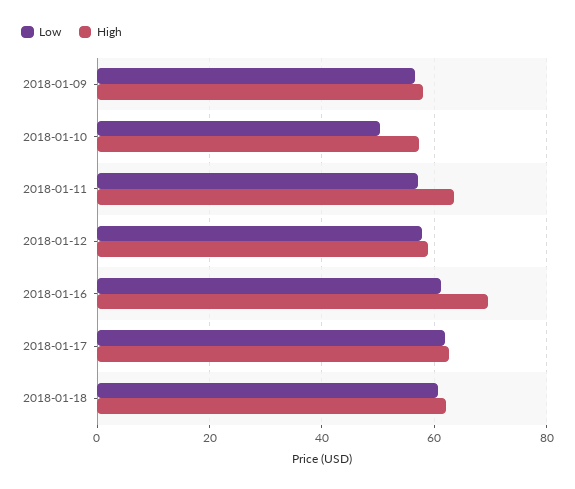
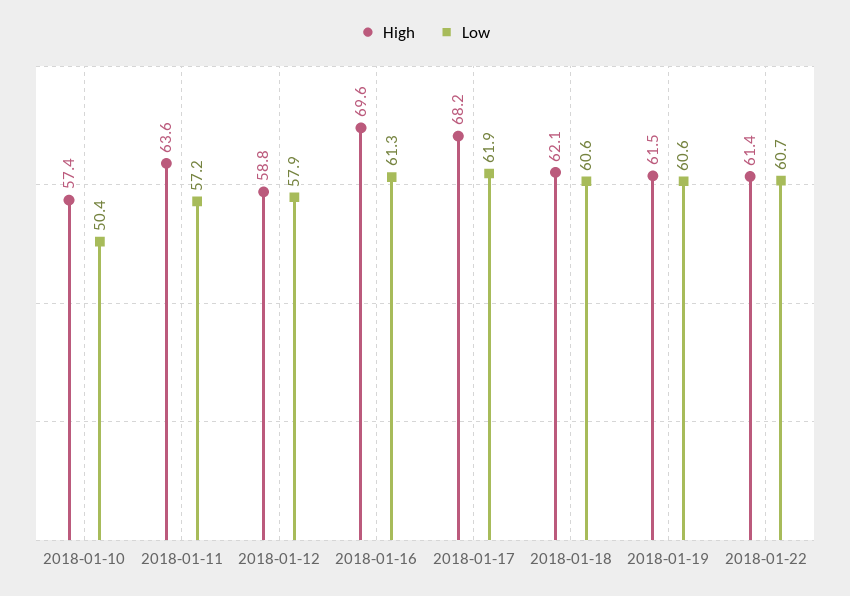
Low, 2018-01-09: 56 -> none
High, 2018-01-09: 58 -> none
High, 2018-01-17: 62 -> 68.2
High, 2018-01-19: none -> 61.5
Low, 2018-01-19: none -> 60.6
High, 2018-01-22: none -> 61.4
Low, 2018-01-22: none -> 60.7

